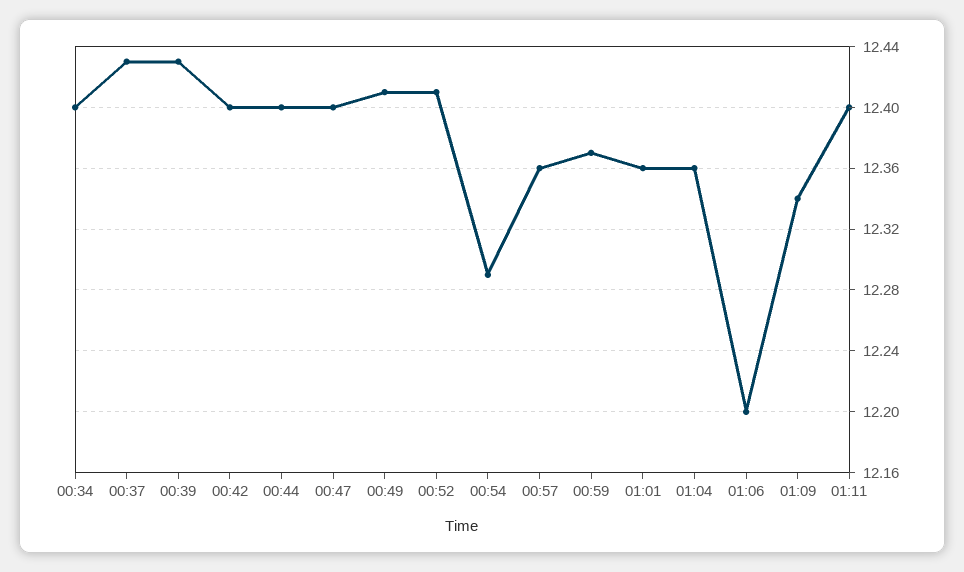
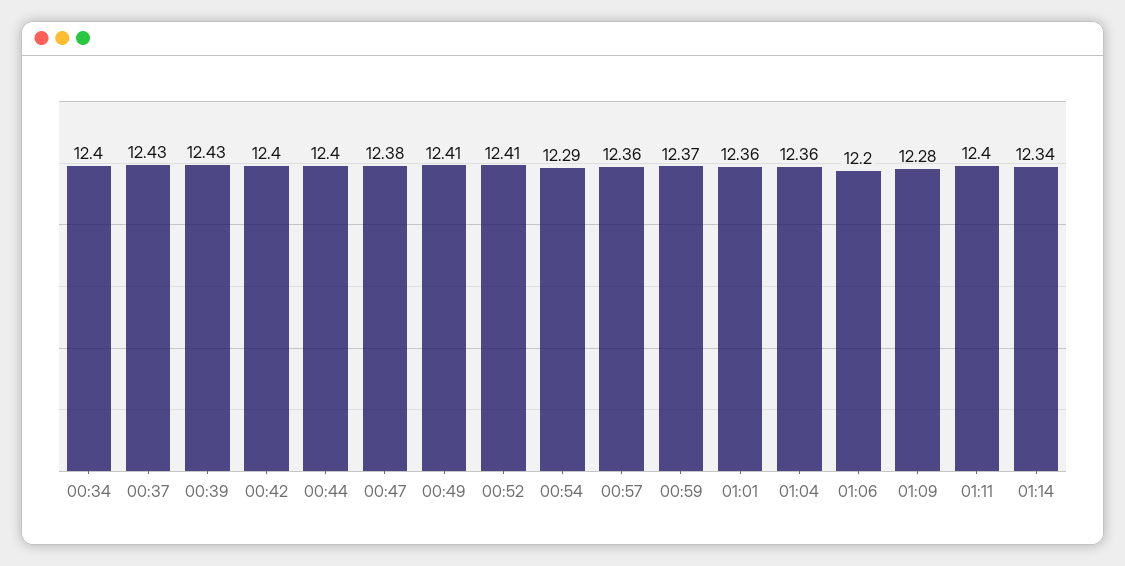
00:47: 12.4 -> 12.38
01:09: 12.34 -> 12.28
01:14: none -> 12.34

